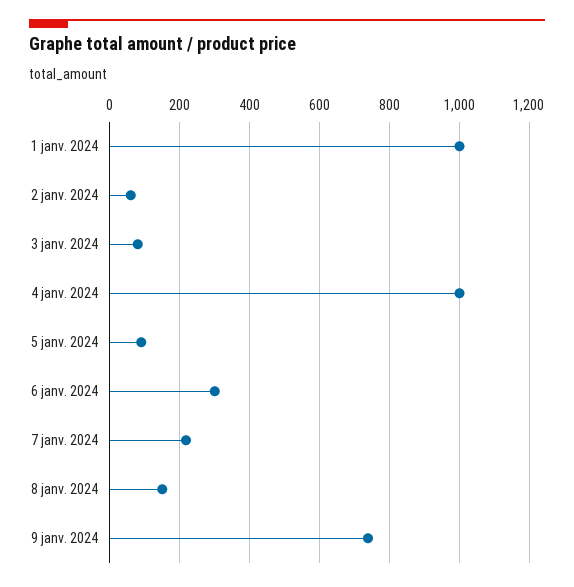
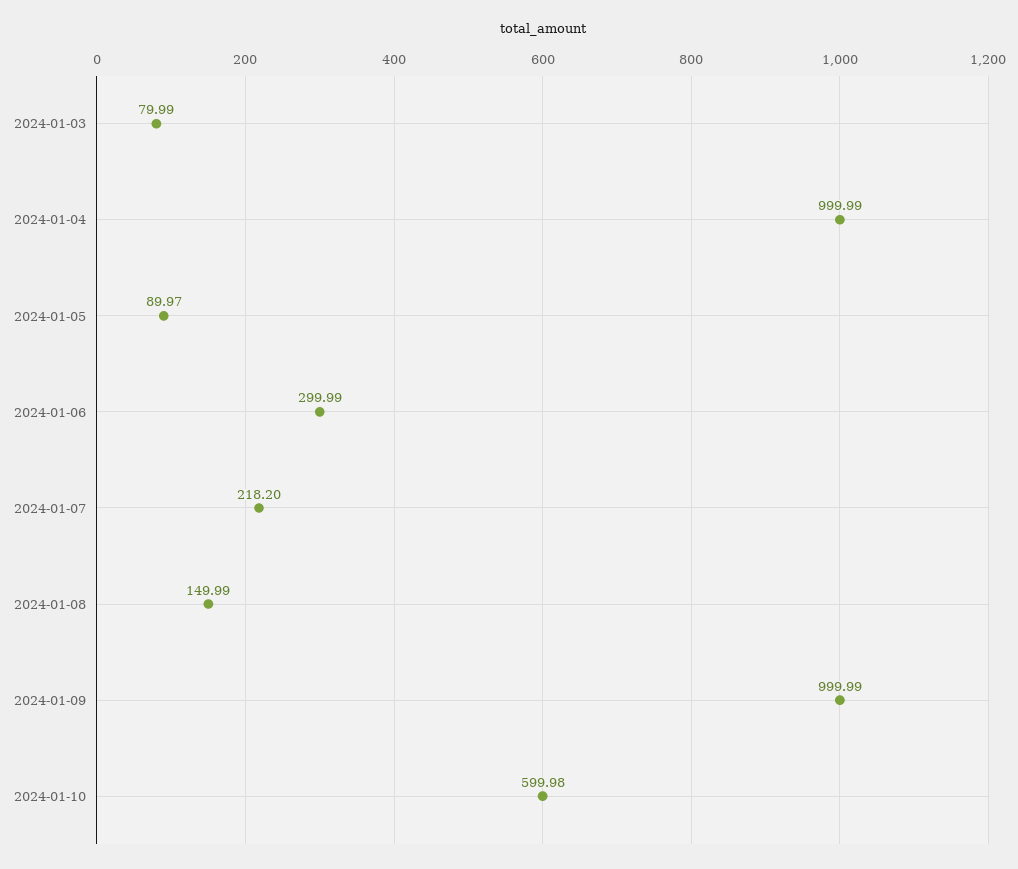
1 janv. 2024: 1000 -> none
2 janv. 2024: 60 -> none
9 janv. 2024: 740 -> 999.99
2024-01-10: none -> 599.98

